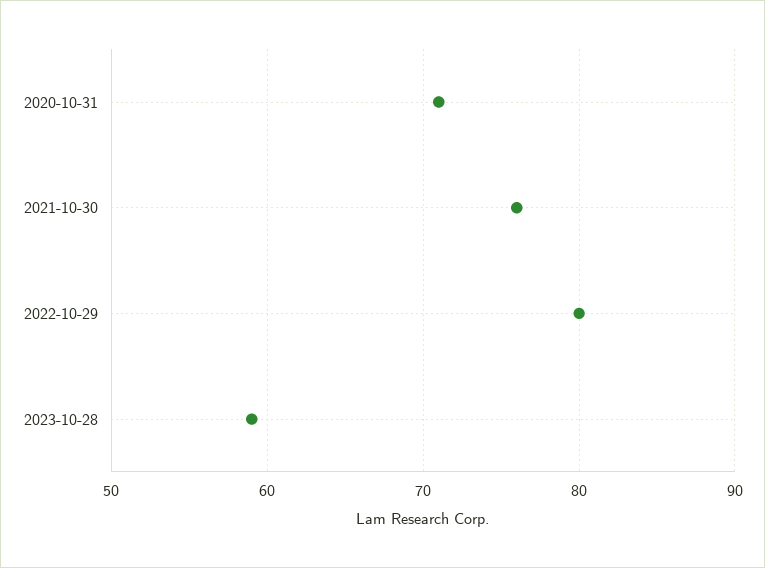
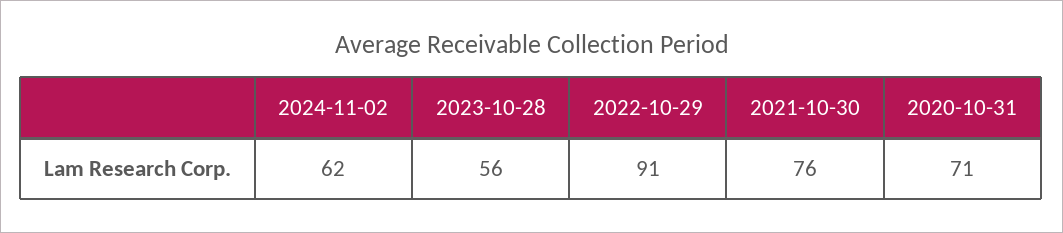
2022-10-29: 80 -> 91
2023-10-28: 59 -> 56
2024-11-02: none -> 62

